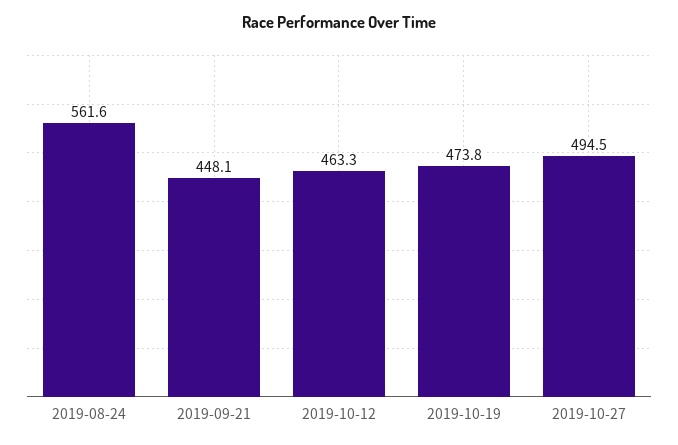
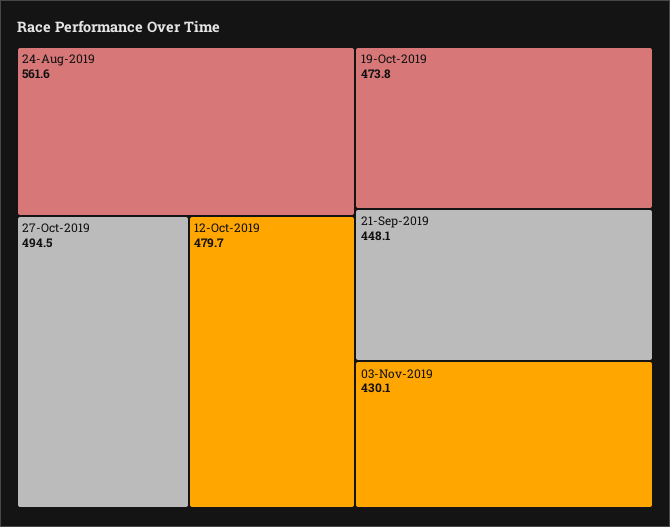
2019-10-12: 463.3 -> 479.7
03-Nov-2019: none -> 430.1

